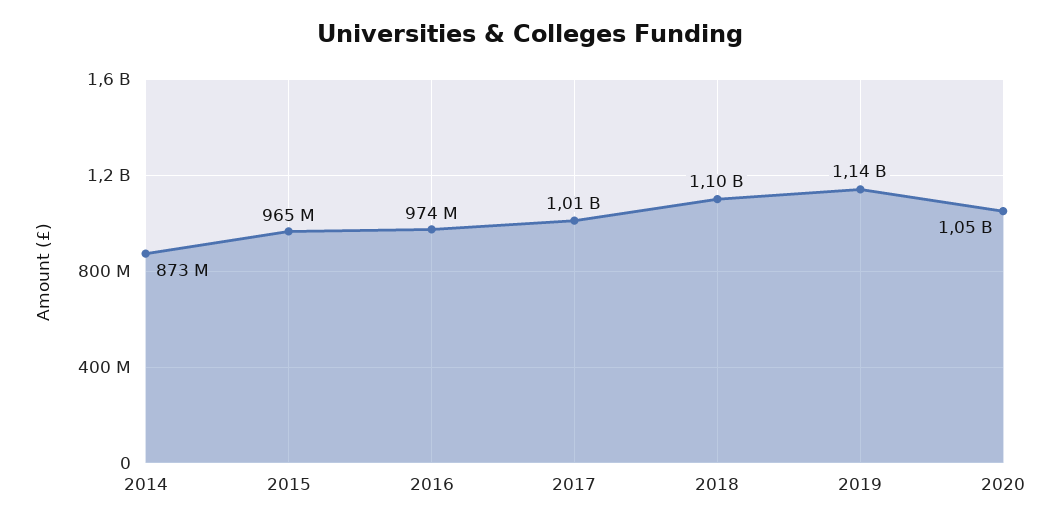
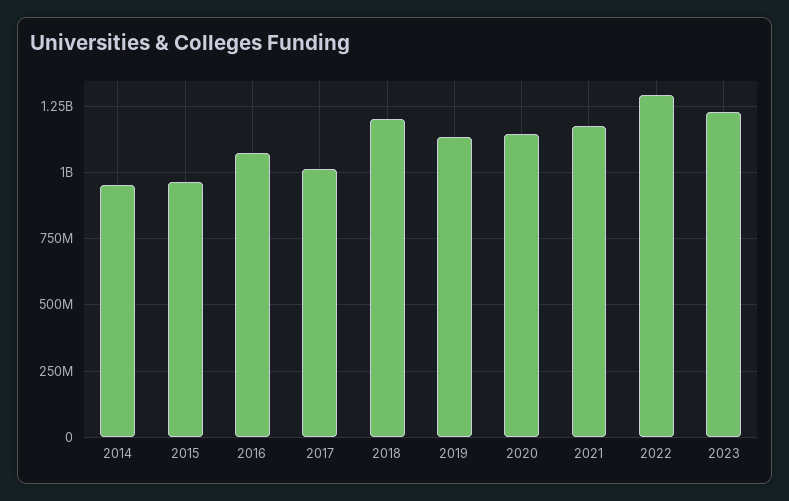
2014: 873000000 -> 950000000
2016: 974000000 -> 1075000000
2018: 1100000000 -> 1200000000
2020: 1050000000 -> 1150000000
2021: none -> 1175000000
2022: none -> 1300000000
2023: none -> 1225000000

